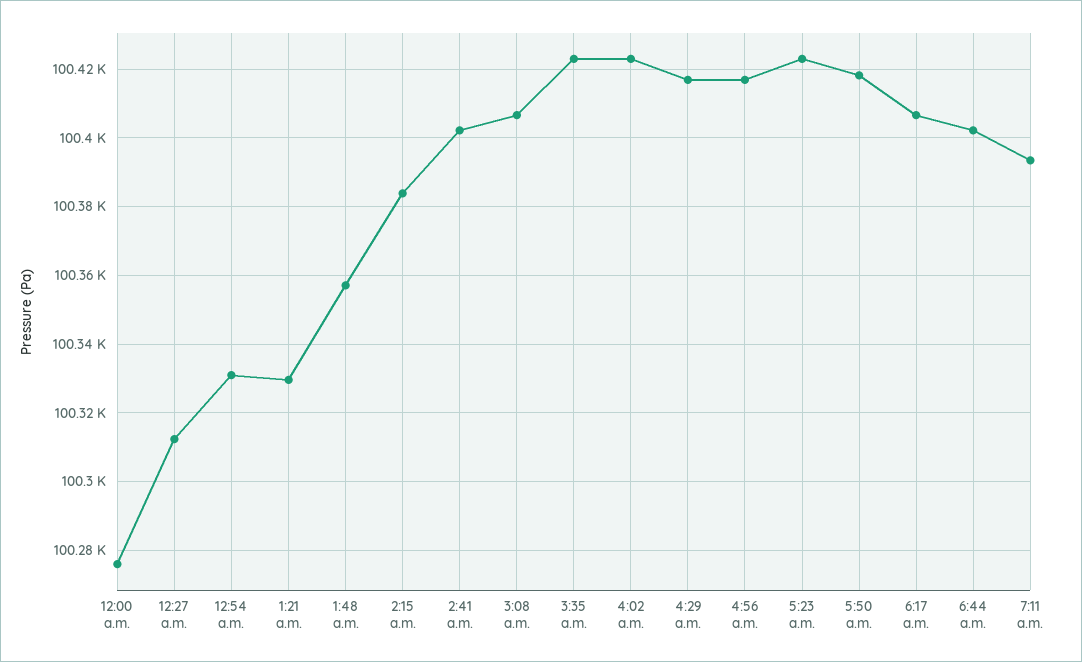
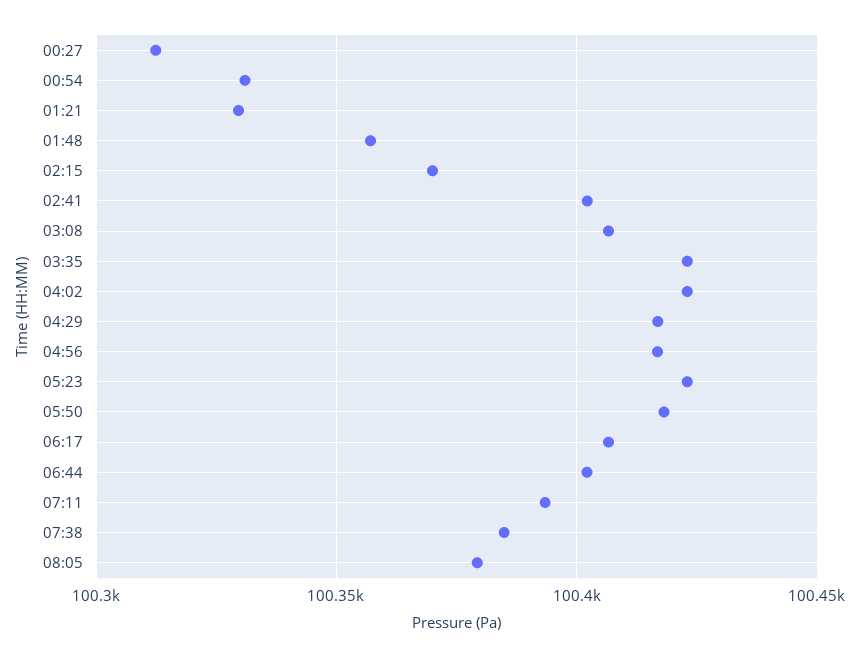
12:00 a.m.: 100276 -> none
2:15 a.m.: 100384 -> 100370
07:38: none -> 100385
08:05: none -> 100380

